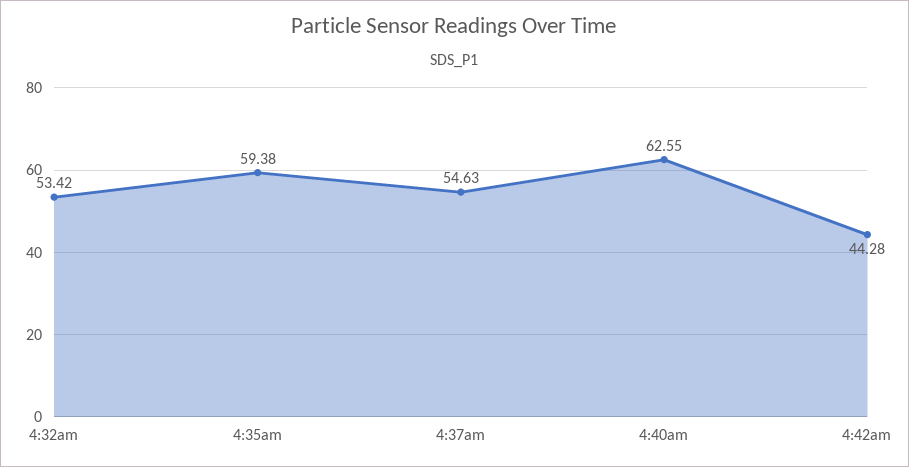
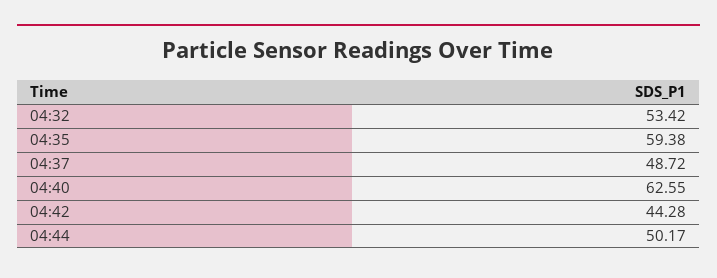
4:37am: 54.63 -> 48.72
04:44: none -> 50.17

